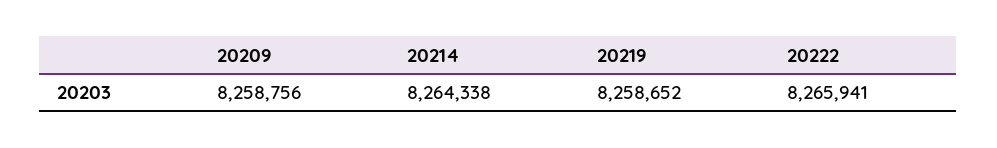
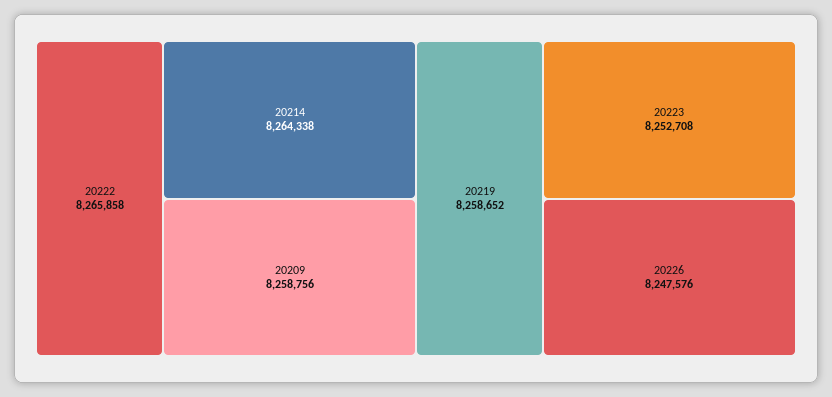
20222: 8265941 -> 8265858
20223: none -> 8252708
20226: none -> 8247576

